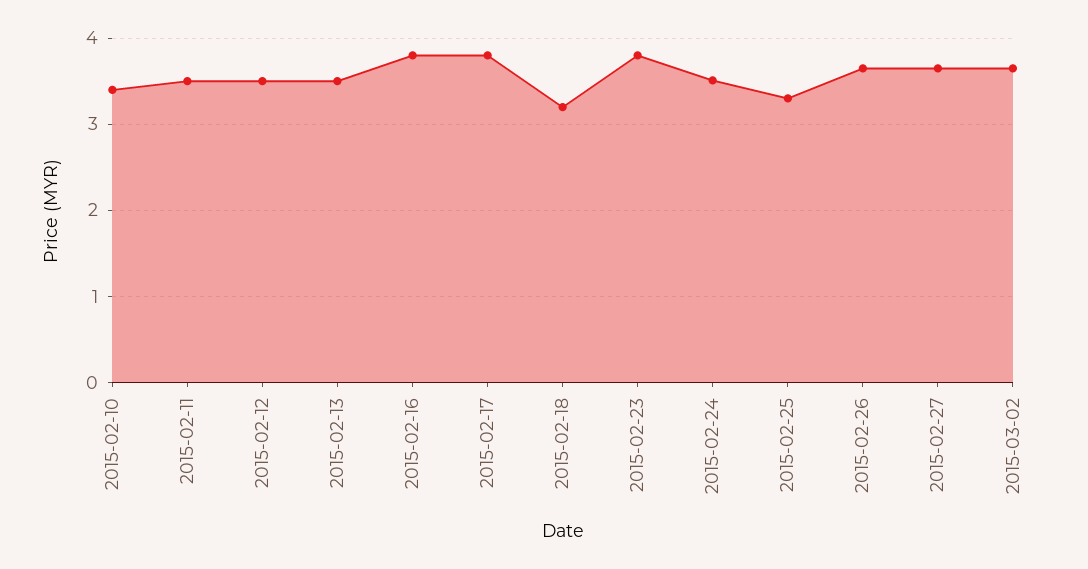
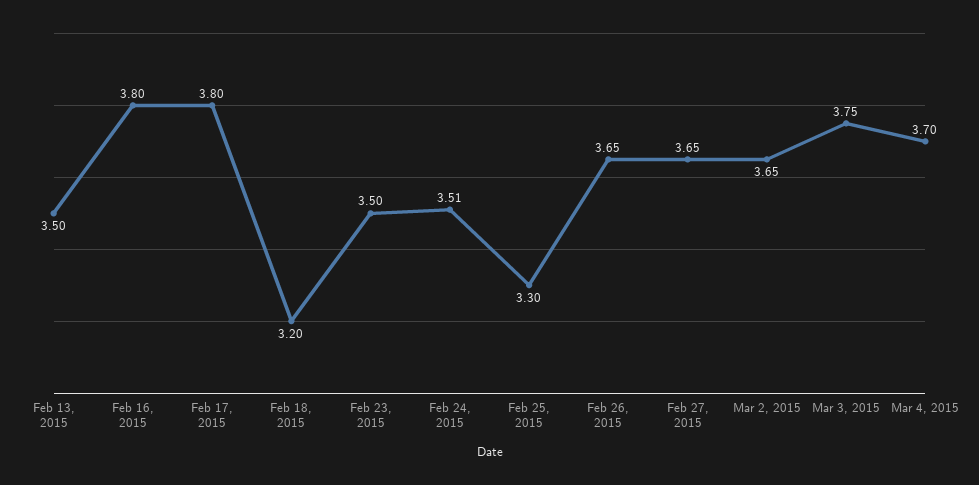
2015-02-10: 3.4 -> none
2015-02-11: 3.5 -> none
2015-02-12: 3.5 -> none
2015-02-23: 3.8 -> 3.5
Mar 3, 2015: none -> 3.75
Mar 4, 2015: none -> 3.7

